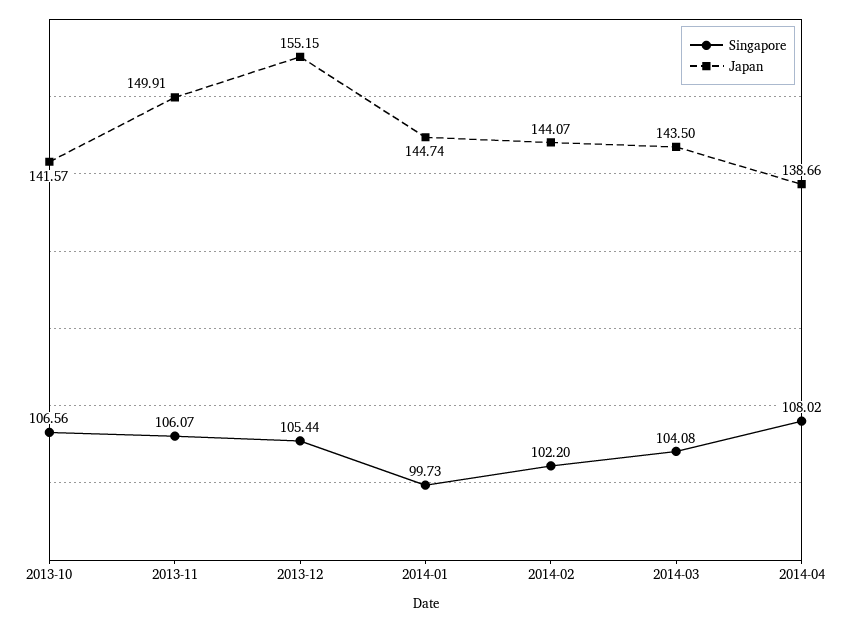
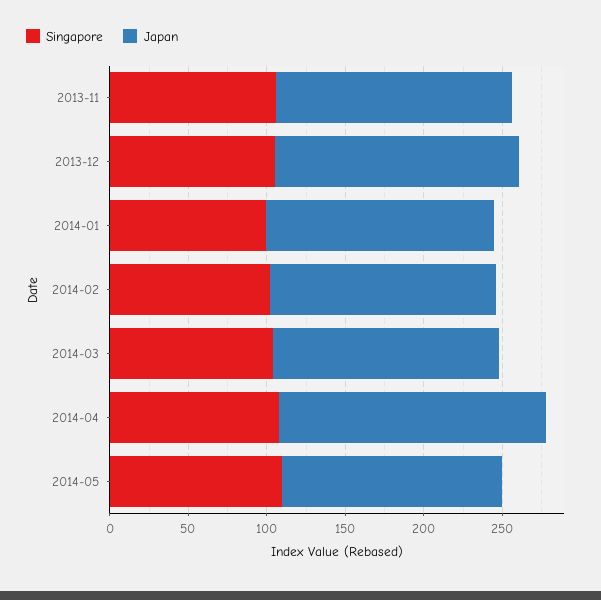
Singapore, 2013-10: 106.56 -> none
Japan, 2013-10: 141.57 -> none
Japan, 2014-04: 138.66 -> 170
Singapore, 2014-05: none -> 110
Japan, 2014-05: none -> 140

